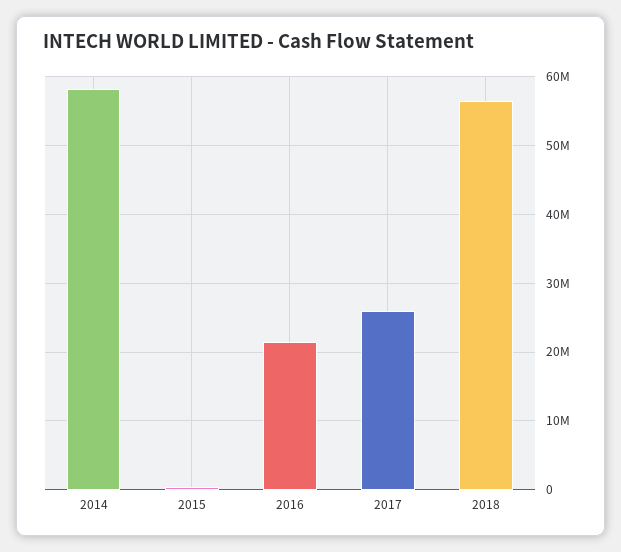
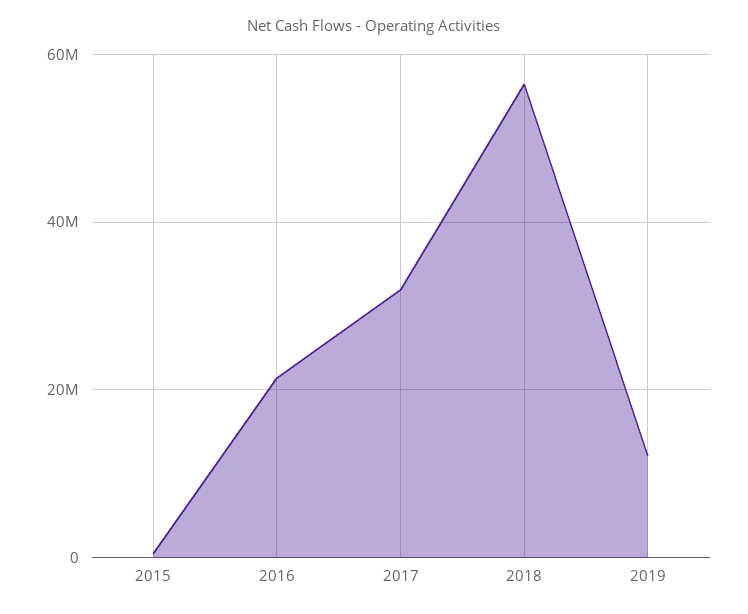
2014: 58000000 -> none
2017: 26000000 -> 32000000
2019: none -> 12000000

